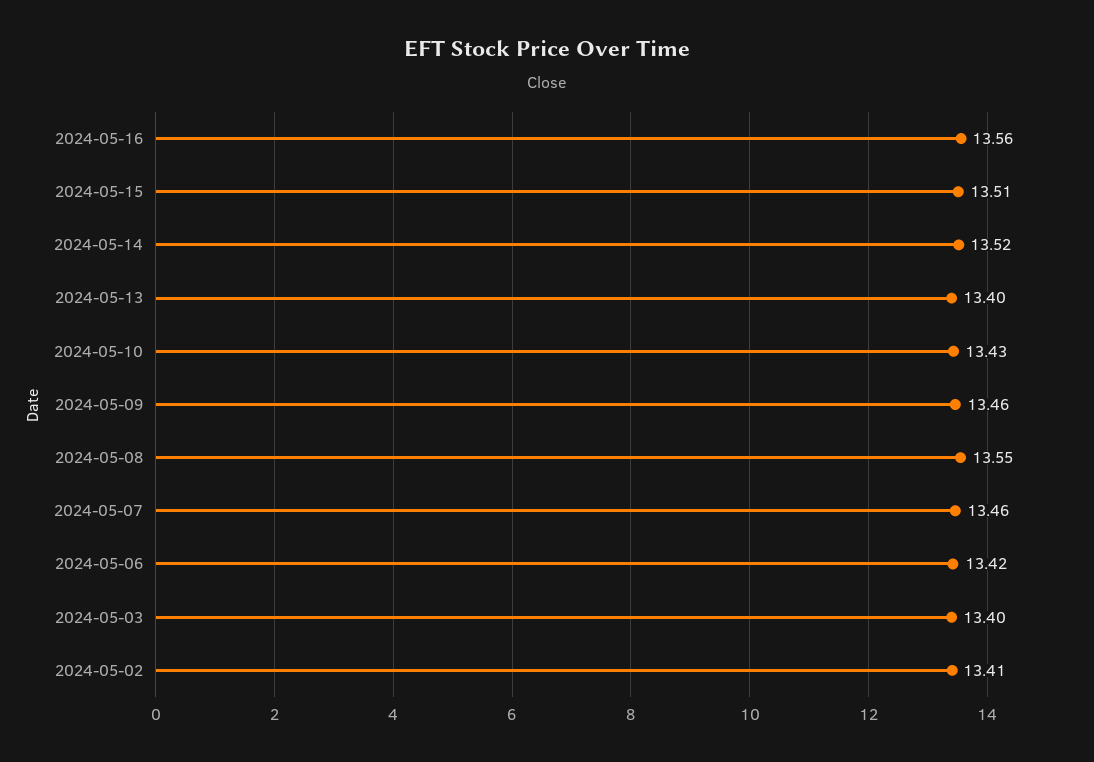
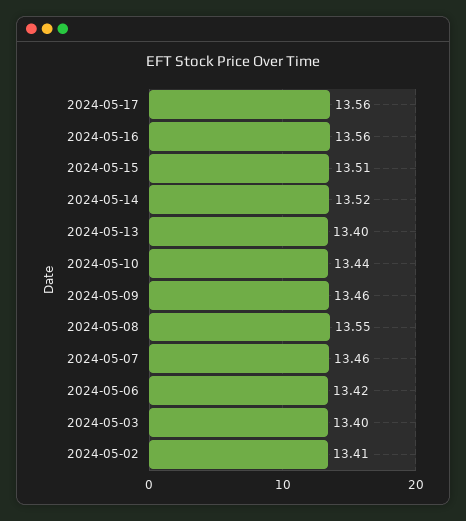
2024-05-10: 13.43 -> 13.44
2024-05-17: none -> 13.56

